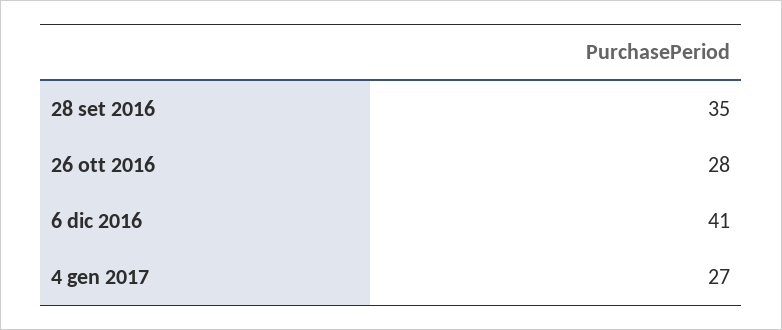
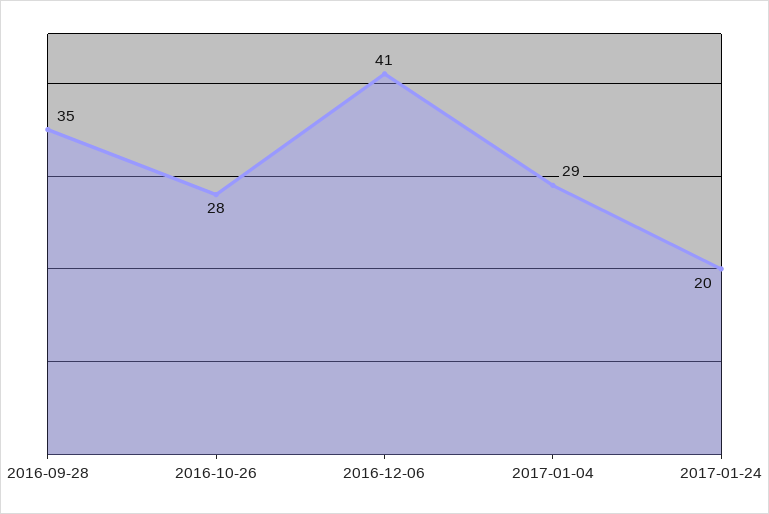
4 gen 2017: 27 -> 29
2017-01-24: none -> 20

